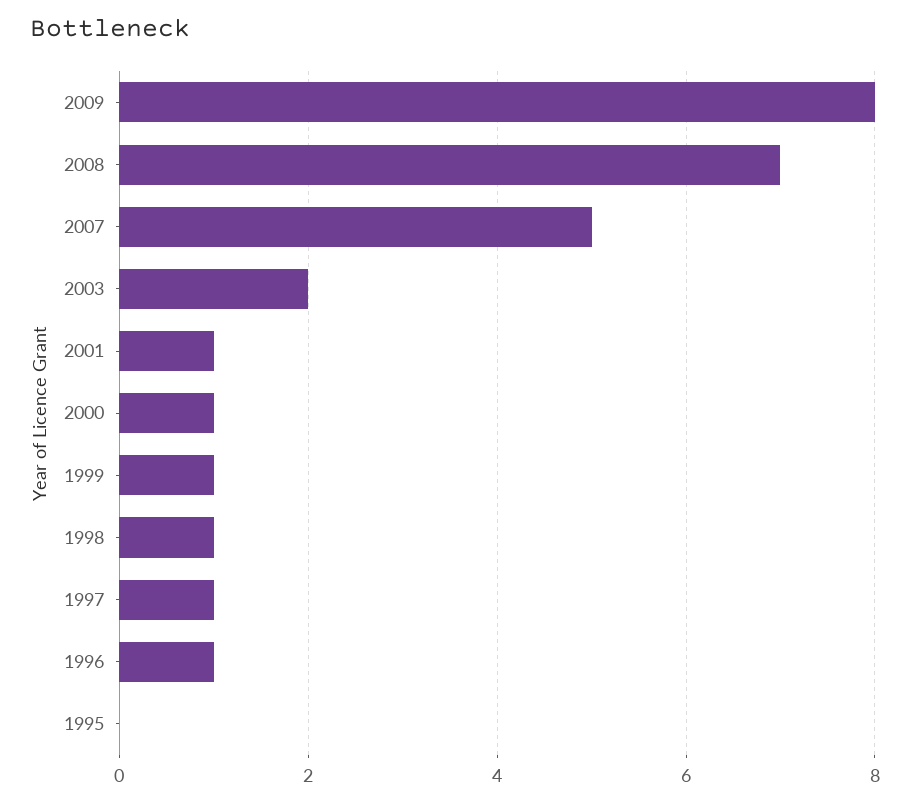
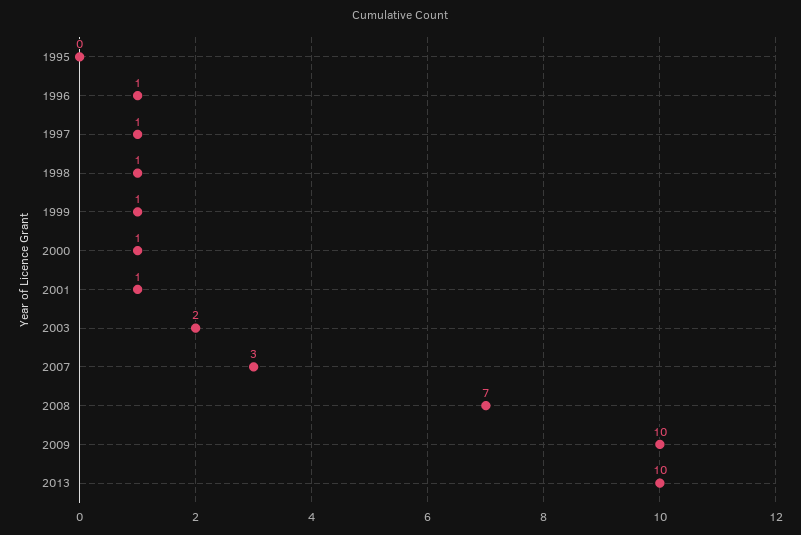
2009: 8 -> 10
2007: 5 -> 3
2013: none -> 10

